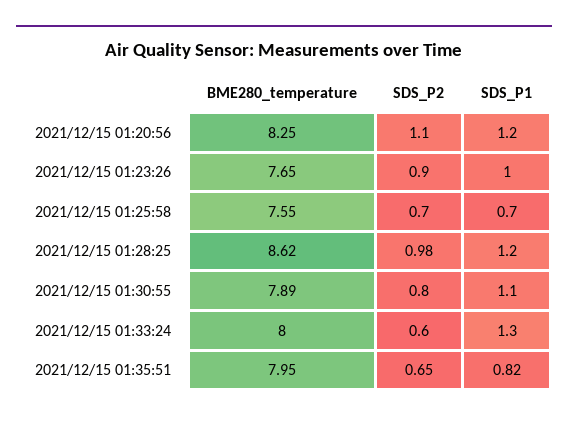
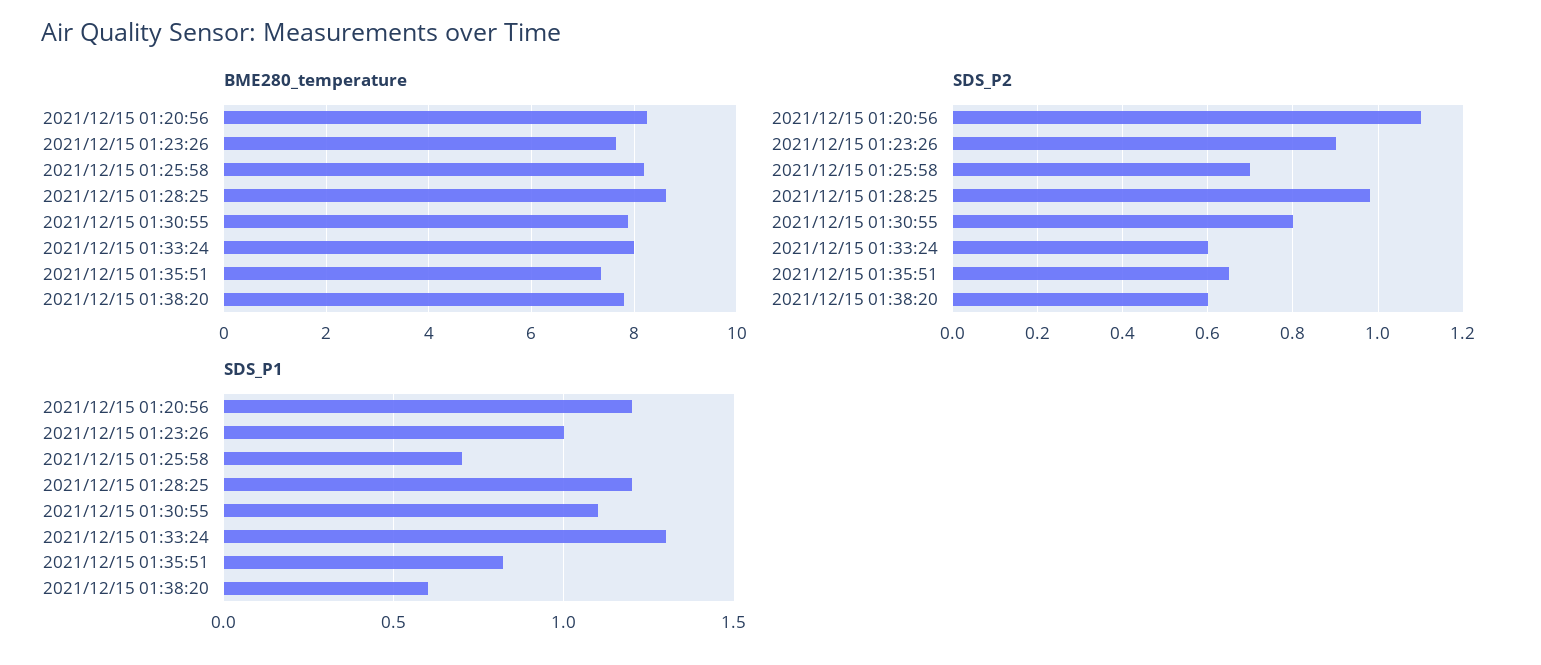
BME280_temperature, 2021/12/15 01:25:58: 7.55 -> 8.2
BME280_temperature, 2021/12/15 01:35:51: 7.95 -> 7.4
BME280_temperature, 2021/12/15 01:38:20: none -> 7.8
SDS_P2, 2021/12/15 01:38:20: none -> 0.6
SDS_P1, 2021/12/15 01:38:20: none -> 0.6

